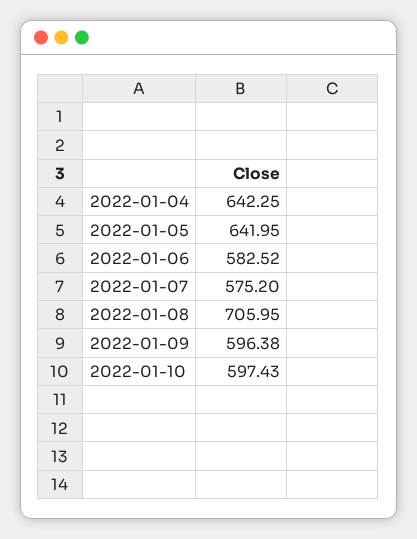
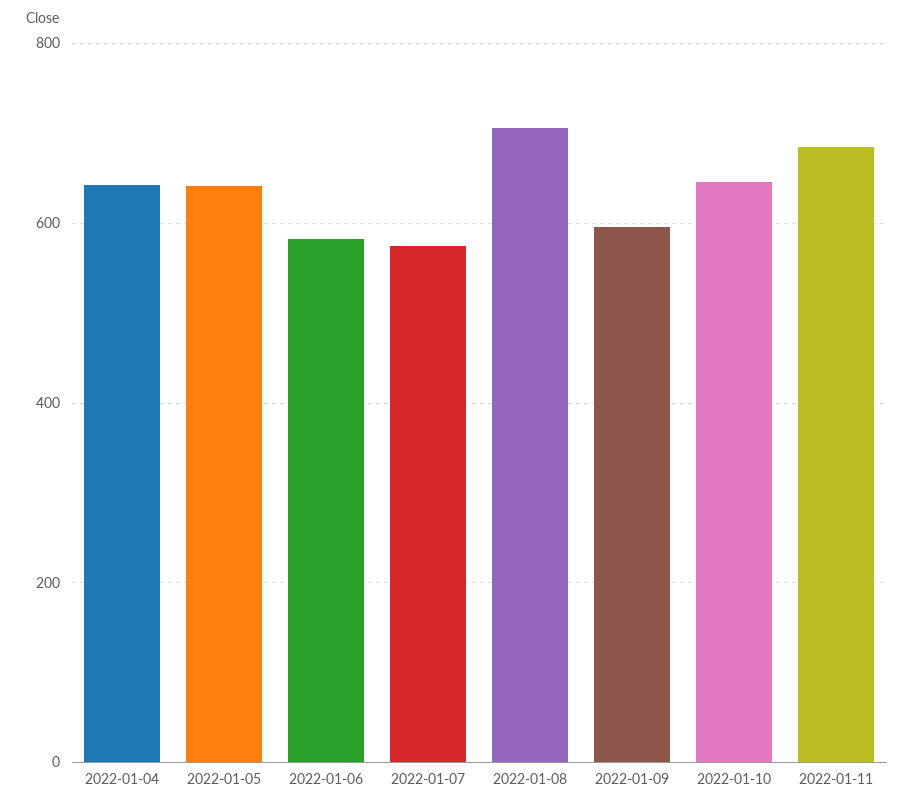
2022-01-10: 597.43 -> 640
2022-01-11: none -> 680

